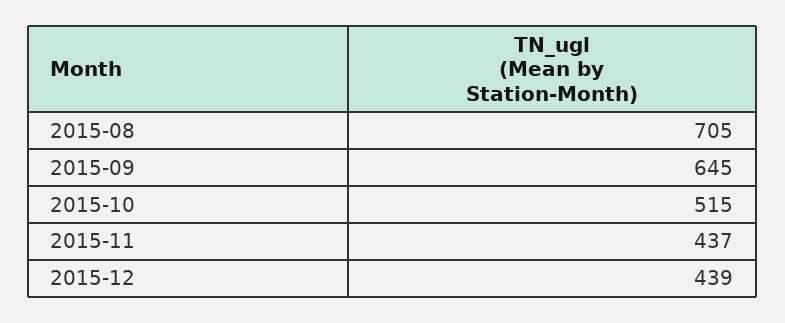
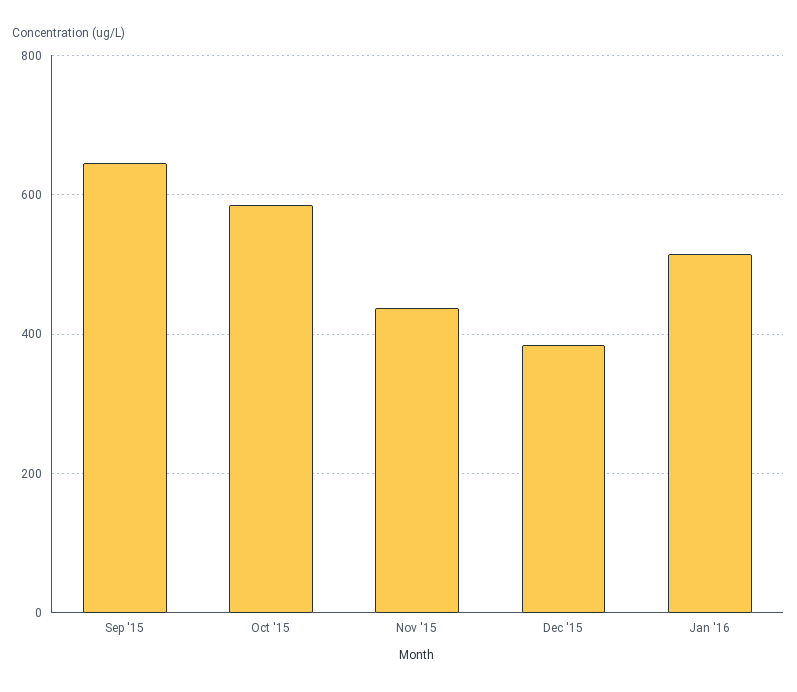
2015-08: 705 -> none
2015-10: 515 -> 580
2015-12: 439 -> 380
Jan '16: none -> 520

